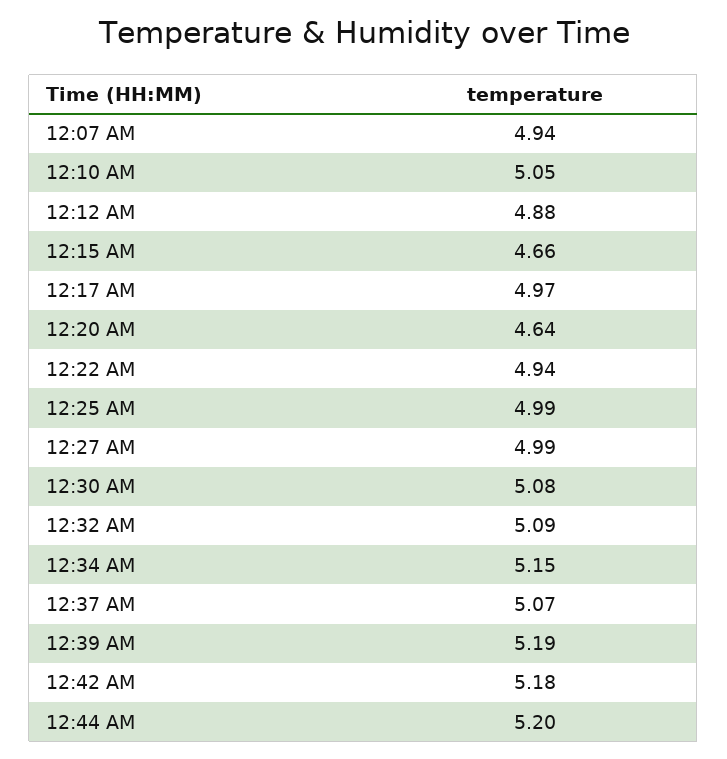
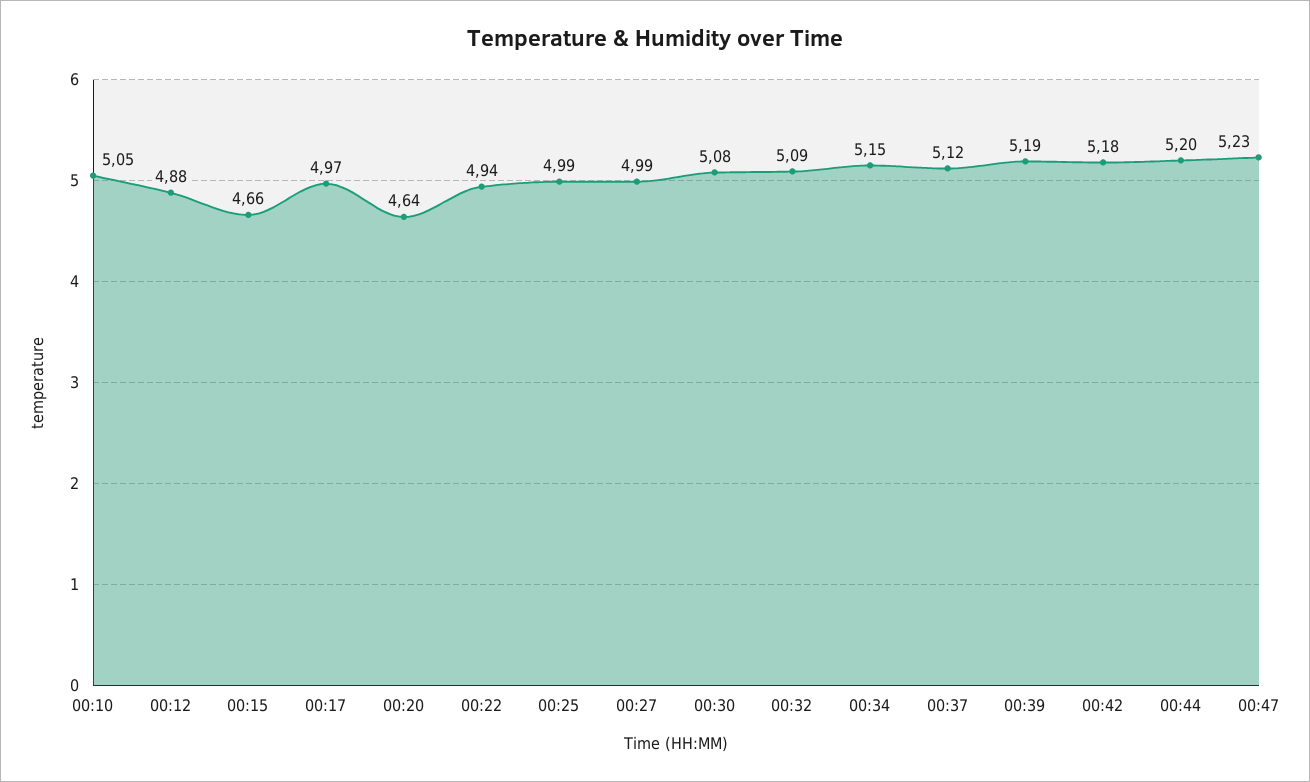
12:07 AM: 4.94 -> none
12:37 AM: 5.07 -> 5.12
00:47: none -> 5.23

